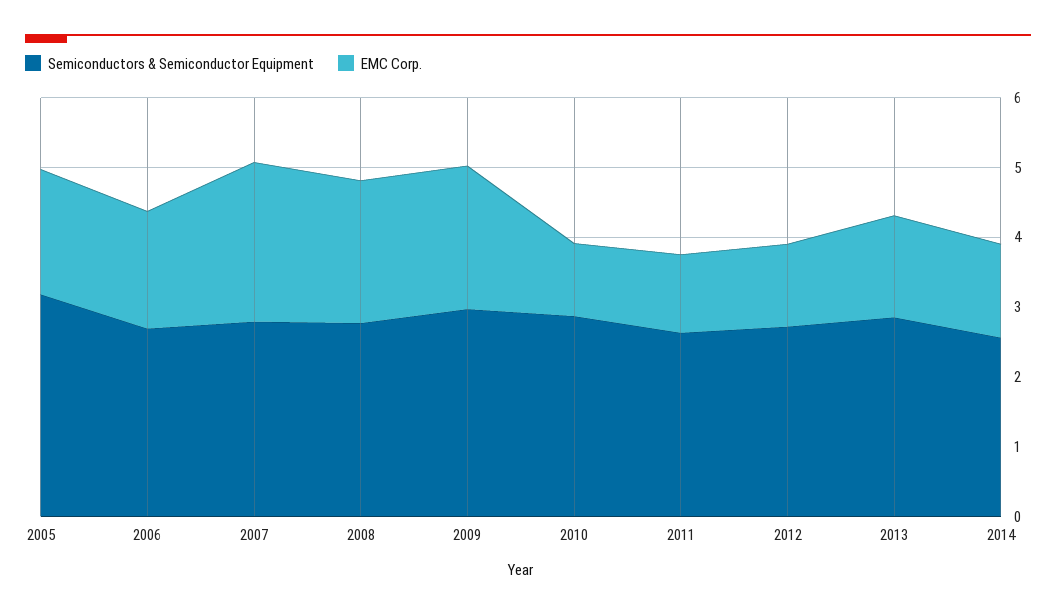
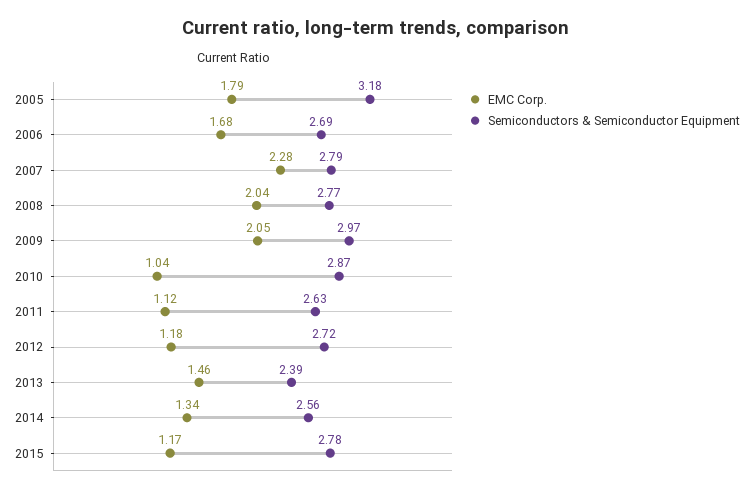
Semiconductors & Semiconductor Equipment, 2013: 2.8 -> 2.39
EMC Corp., 2015: none -> 1.17
Semiconductors & Semiconductor Equipment, 2015: none -> 2.78

